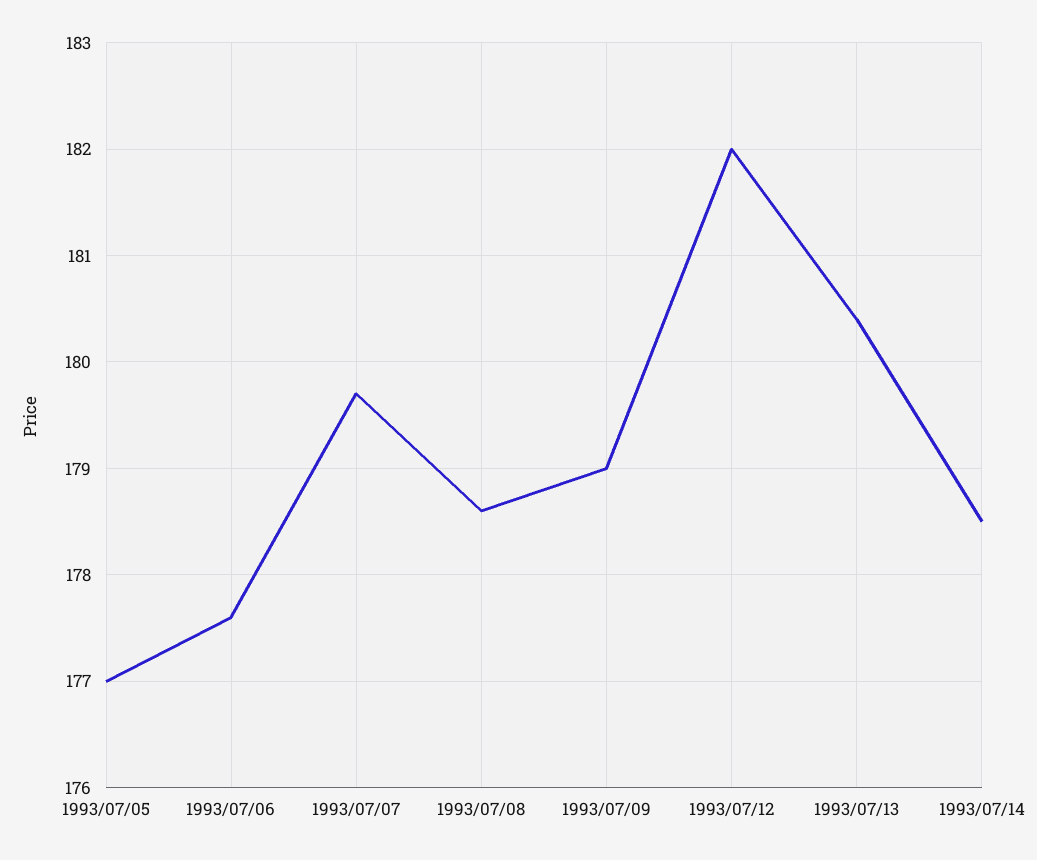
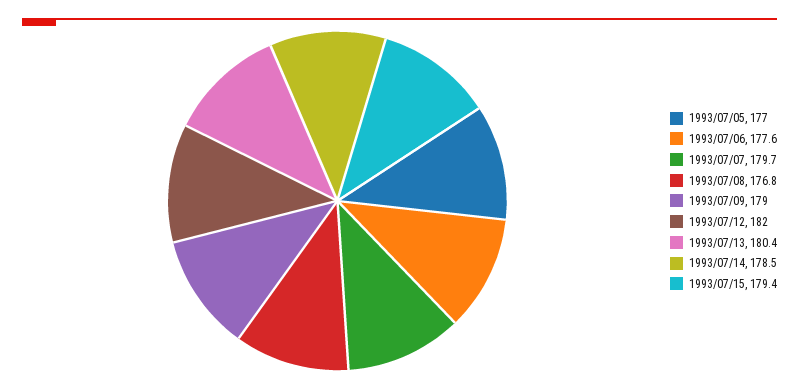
1993/07/08: 178.6 -> 176.8
1993/07/15: none -> 179.4

